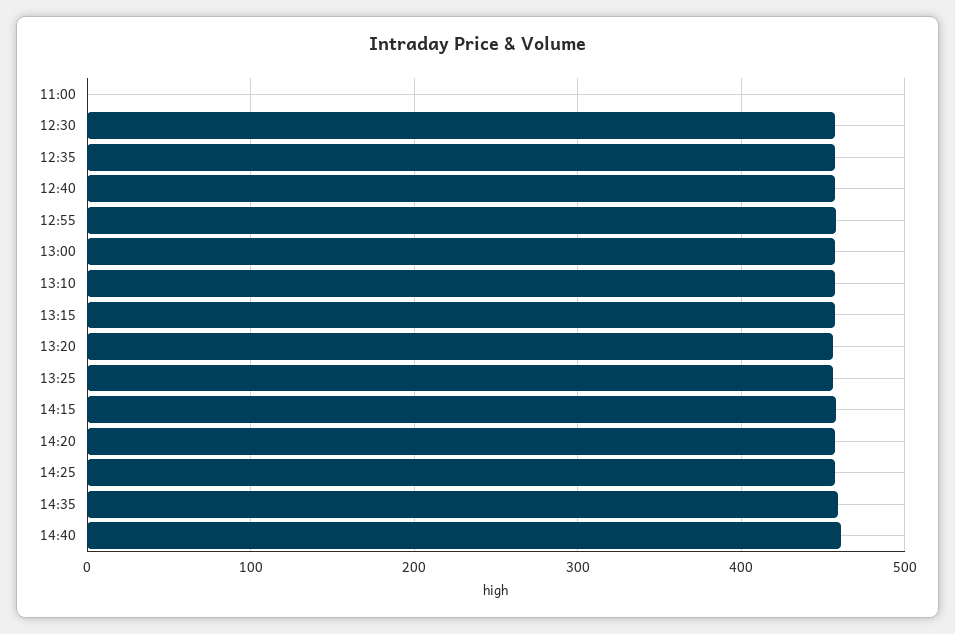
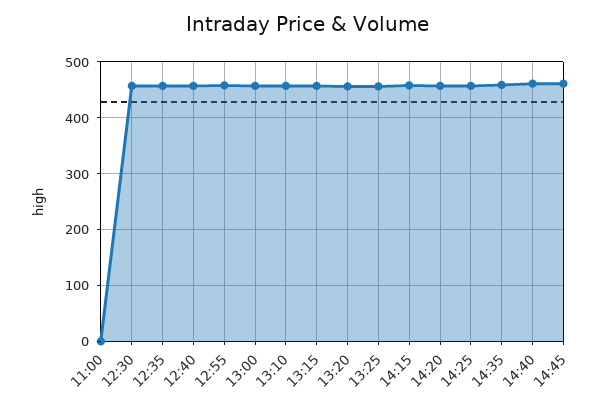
14:45: none -> 460

